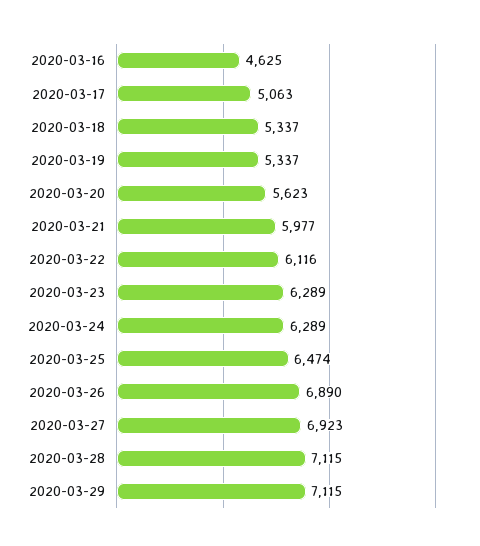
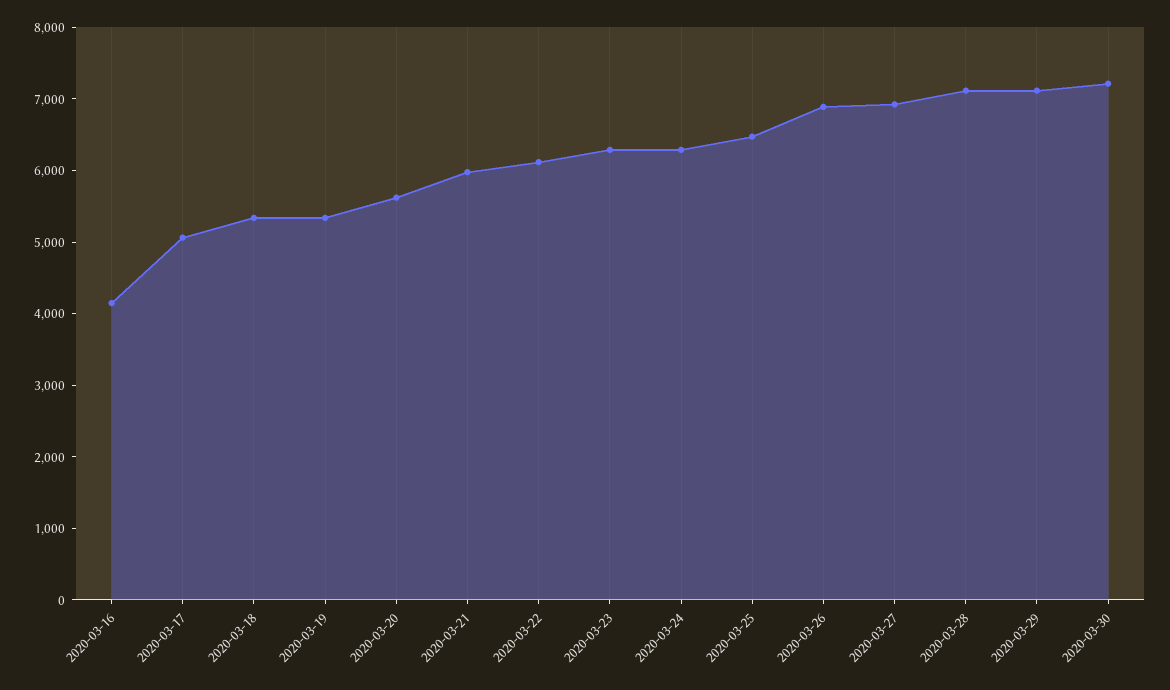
2020-03-16: 4625 -> 4200
2020-03-30: none -> 7200

